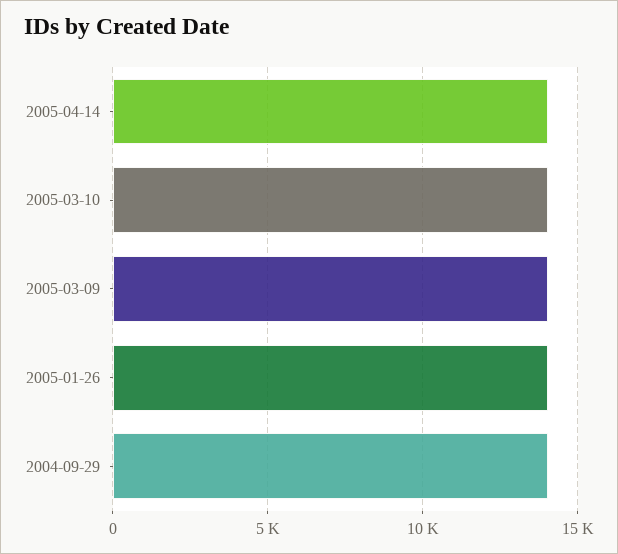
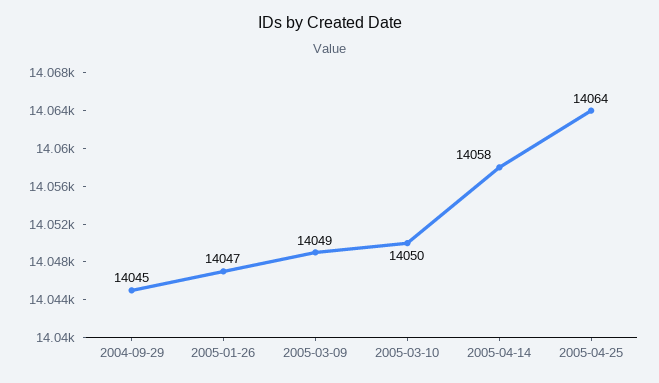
2005-04-25: none -> 14064

